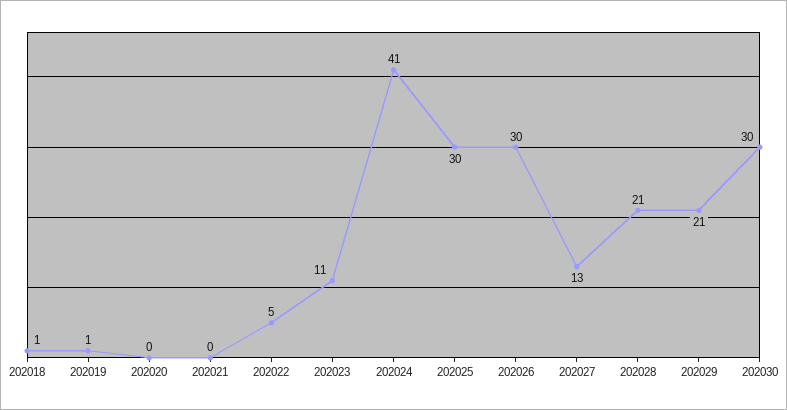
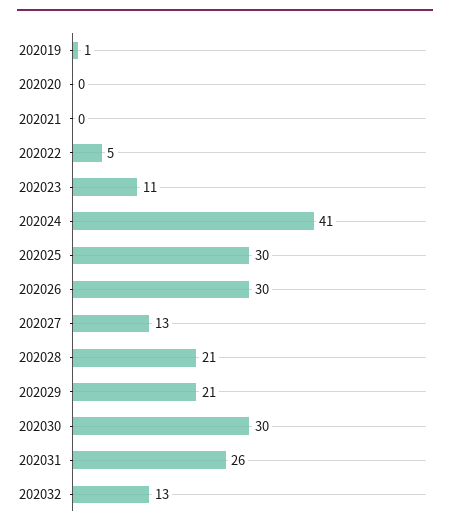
202018: 1 -> none
202031: none -> 26
202032: none -> 13

